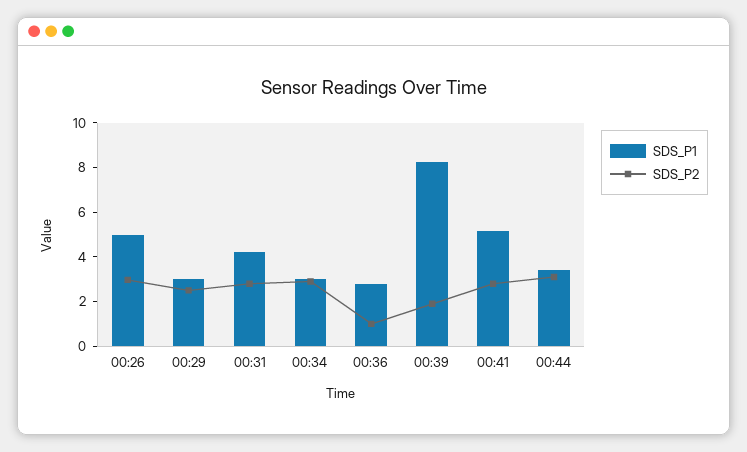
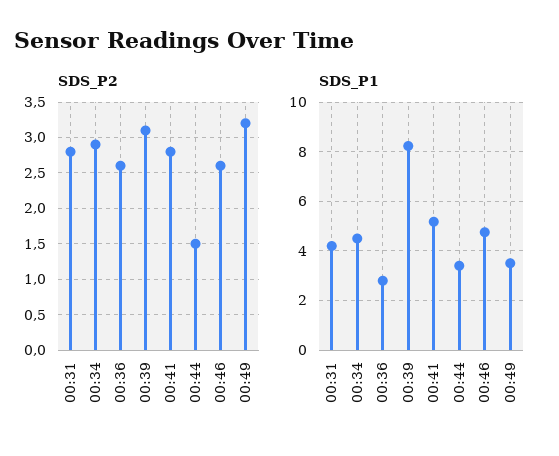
SDS_P1, 00:26: 5 -> none
SDS_P2, 00:26: 3 -> none
SDS_P1, 00:29: 3 -> none
SDS_P2, 00:29: 2.5 -> none
SDS_P1, 00:34: 3 -> 4.5
SDS_P2, 00:36: 1 -> 2.6
SDS_P2, 00:39: 2 -> 3.1
SDS_P2, 00:44: 3 -> 1.5
SDS_P2, 00:46: none -> 2.6
SDS_P2, 00:49: none -> 3.2
SDS_P1, 00:46: none -> 4.75
SDS_P1, 00:49: none -> 3.5

